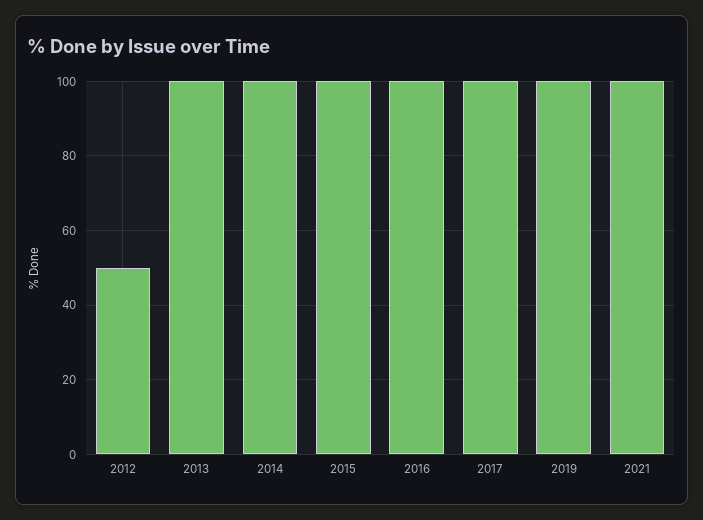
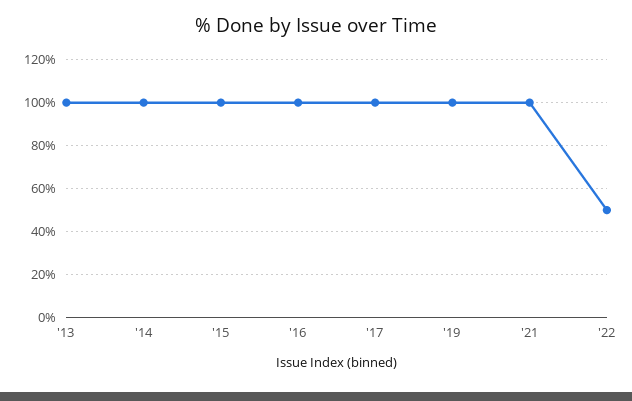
2012: 50 -> none
'22: none -> 50

